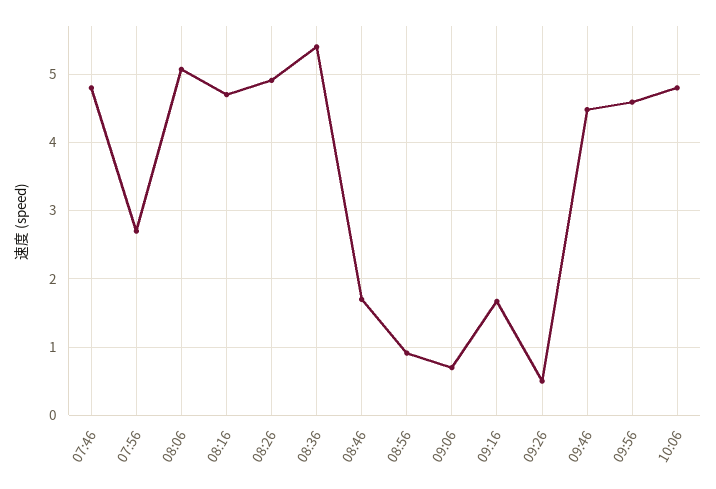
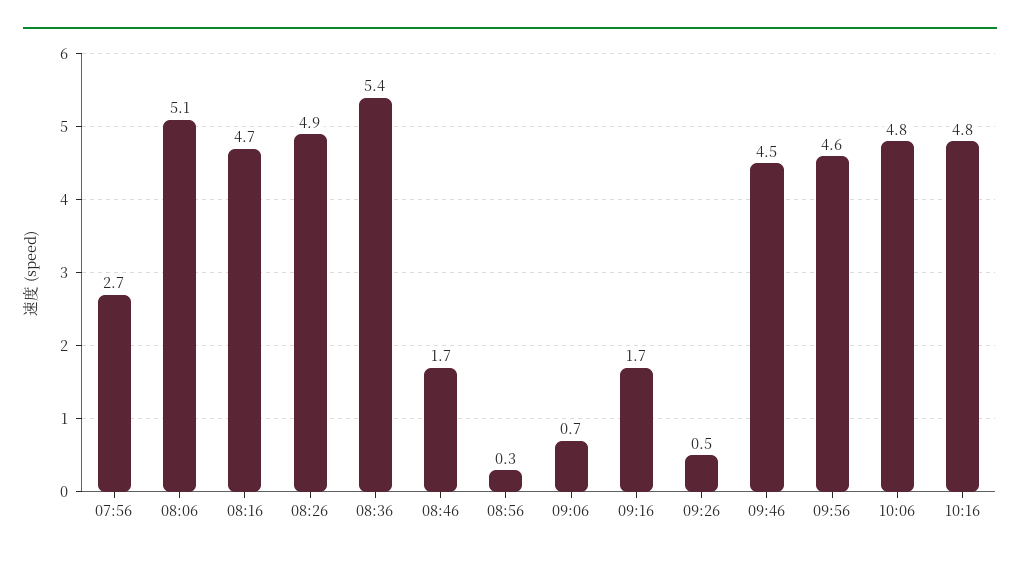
07:46: 4.8 -> none
08:56: 0.9 -> 0.3
10:16: none -> 4.8

